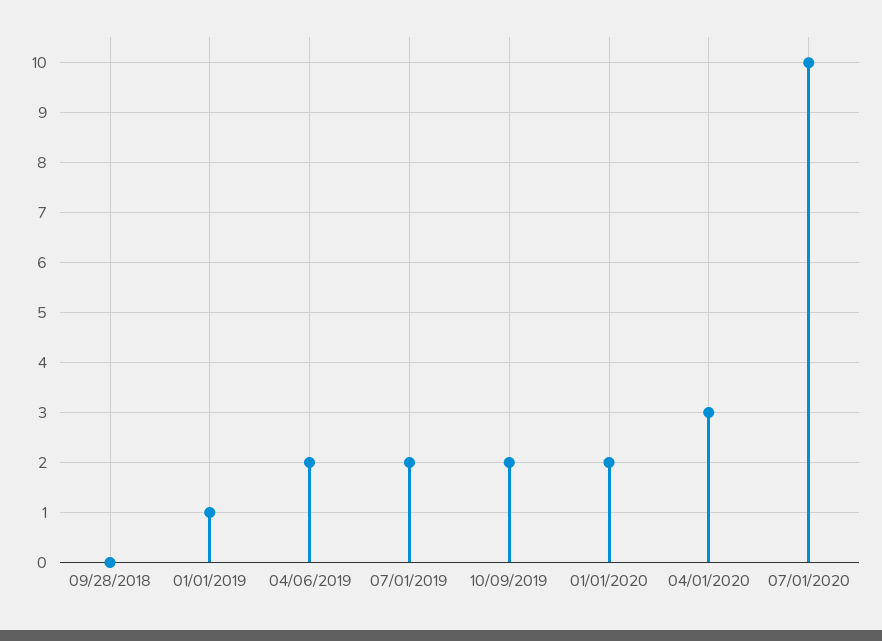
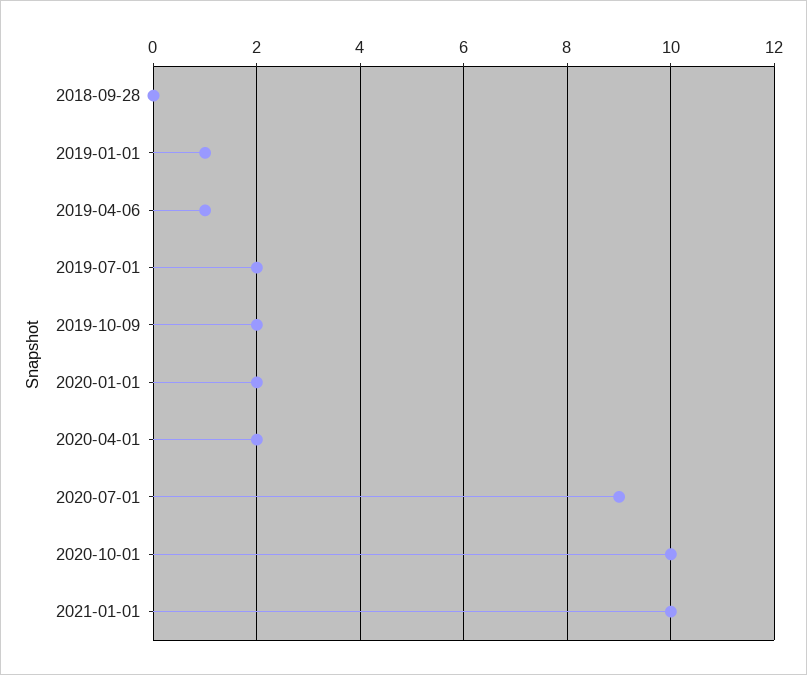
04/06/2019: 2 -> 1
04/01/2020: 3 -> 2
07/01/2020: 10 -> 9
2020-10-01: none -> 10
2021-01-01: none -> 10

